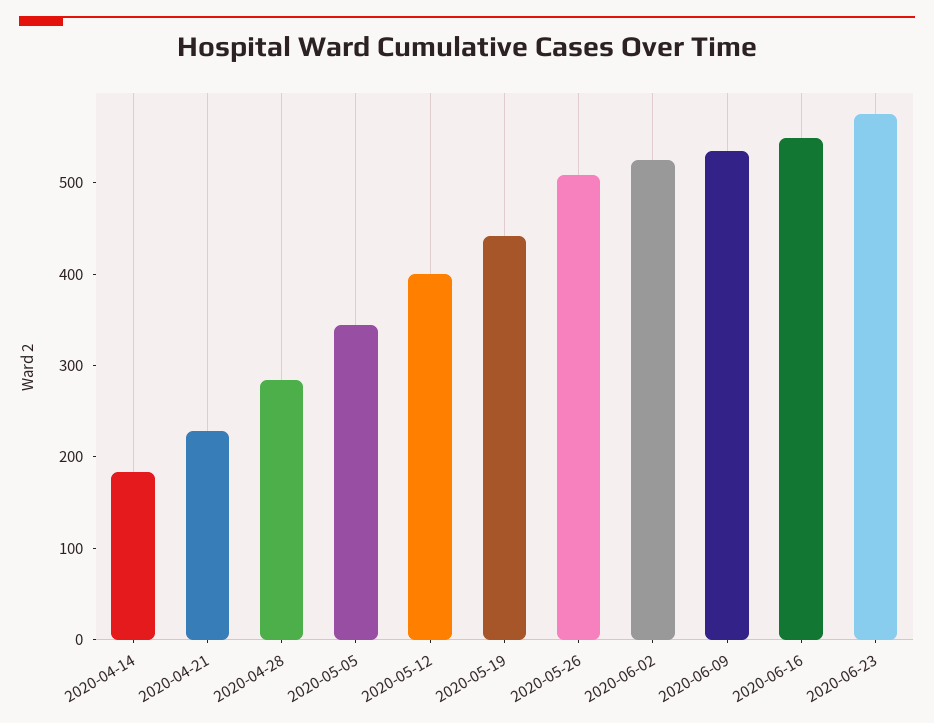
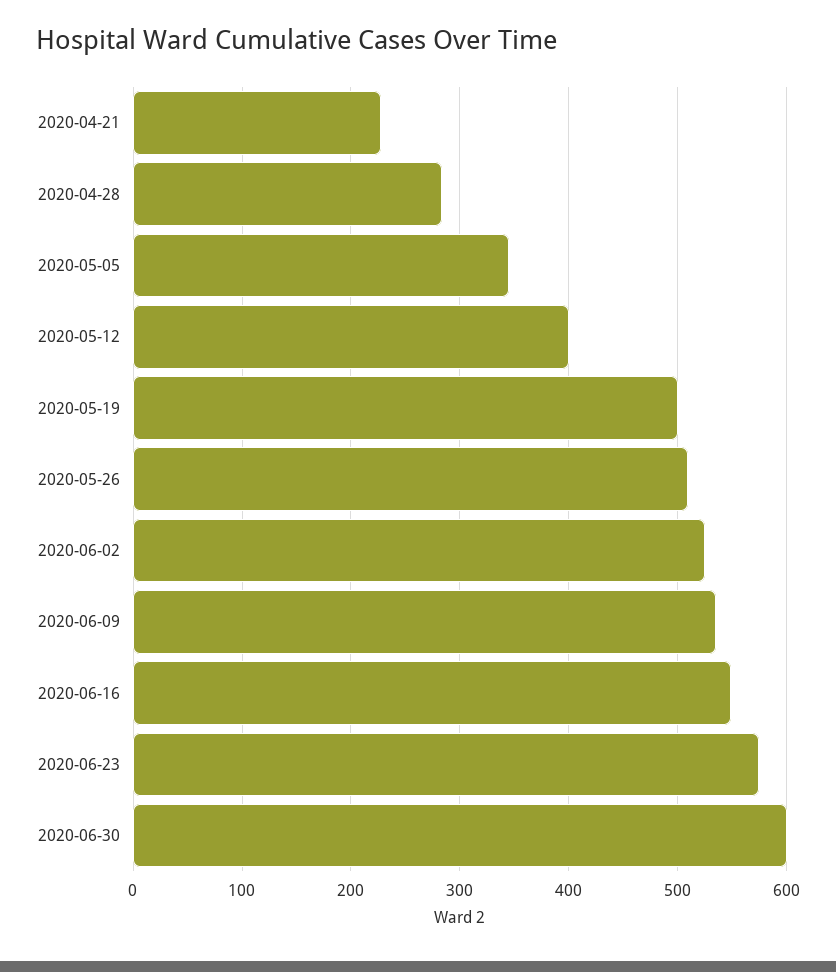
2020-04-14: 180 -> none
2020-05-19: 440 -> 500
2020-06-30: none -> 600

